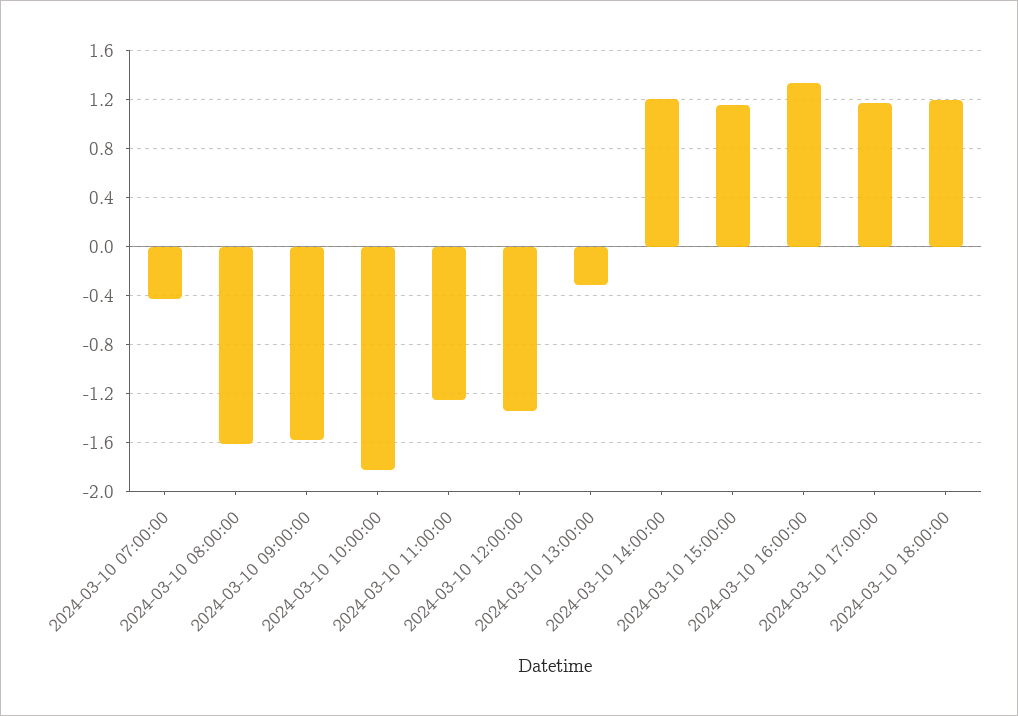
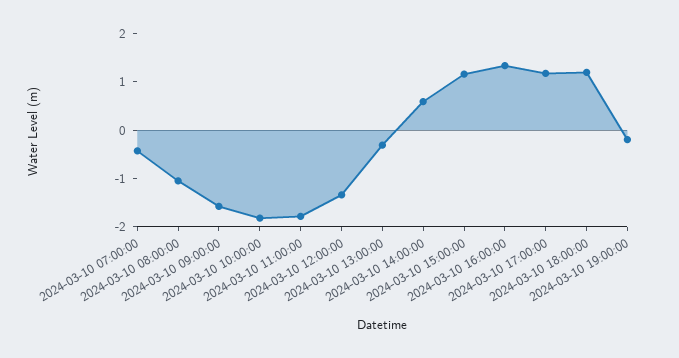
2024-03-10 08:00:00: -1.6 -> -1
2024-03-10 11:00:00: -1.25 -> -1.8
2024-03-10 14:00:00: 1.2 -> 0.6
2024-03-10 19:00:00: none -> -0.2

